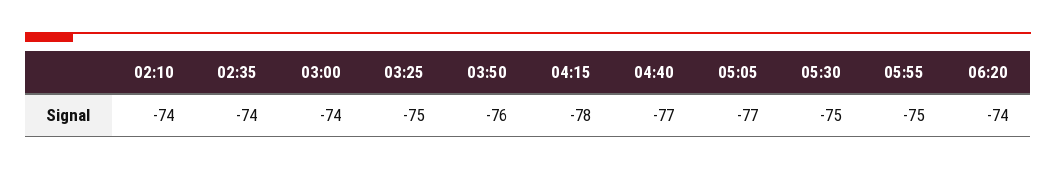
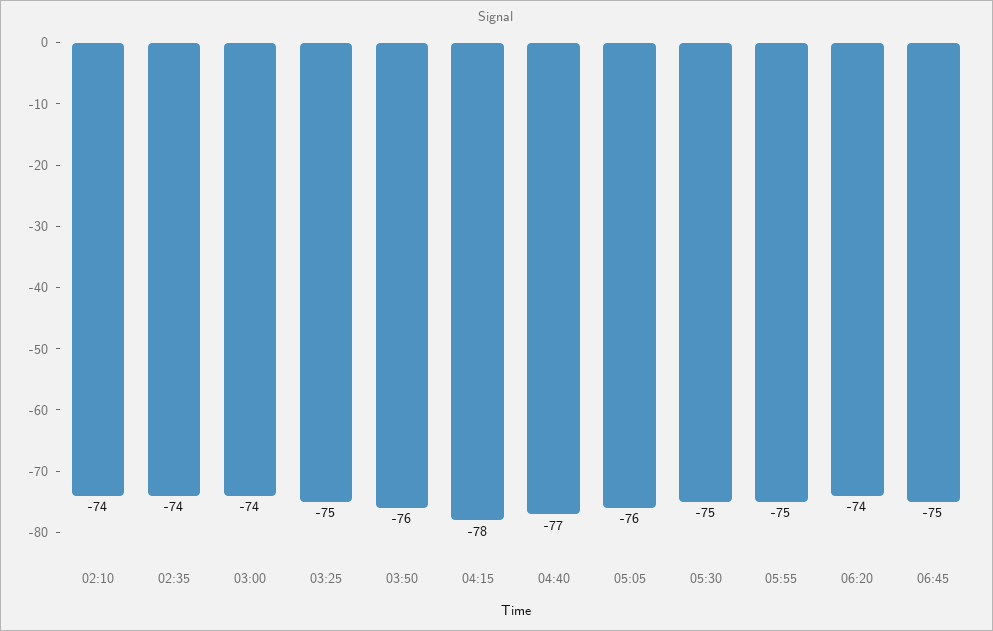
05:05: -77 -> -76
06:45: none -> -75

